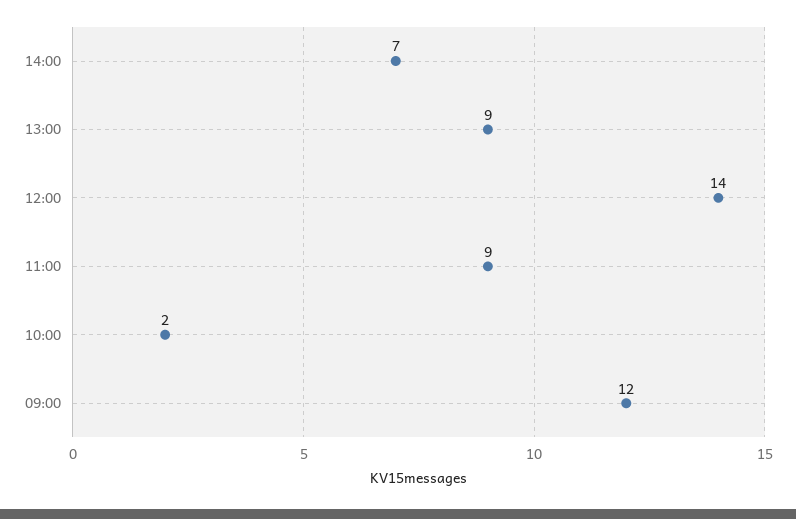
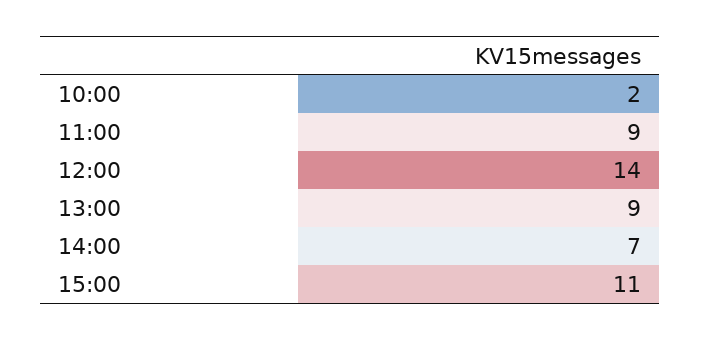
09:00: 12 -> none
15:00: none -> 11

